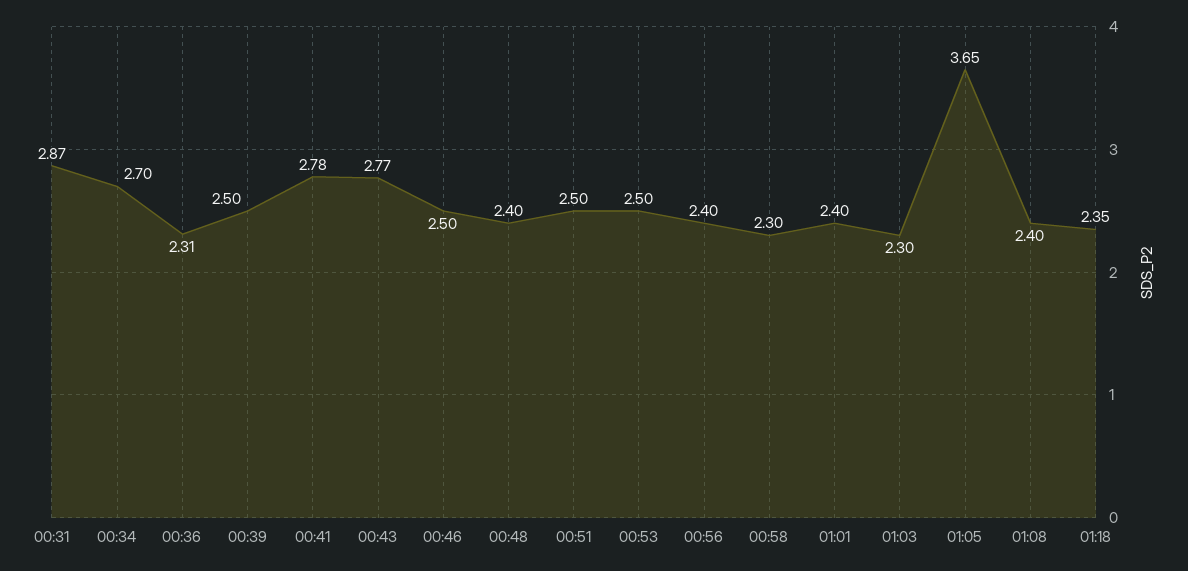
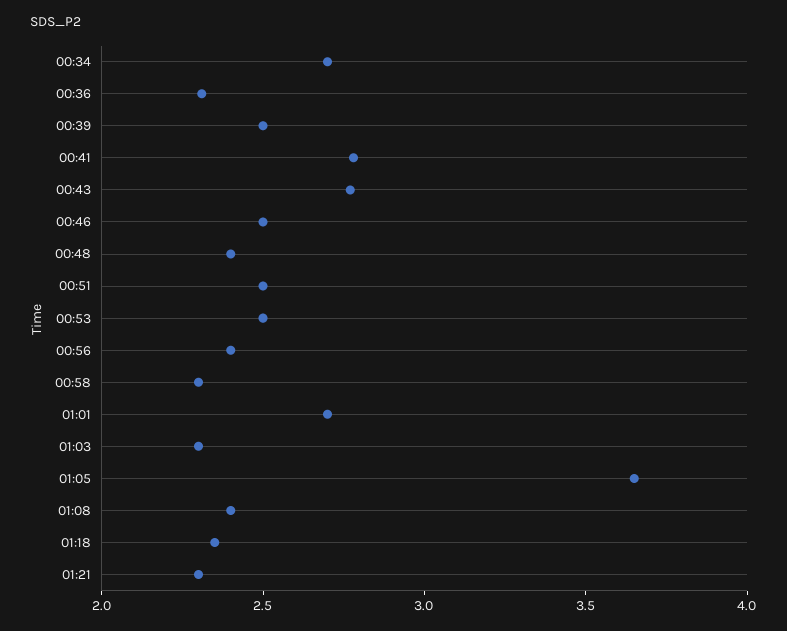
00:31: 2.87 -> none
01:01: 2.4 -> 2.7
01:21: none -> 2.3

